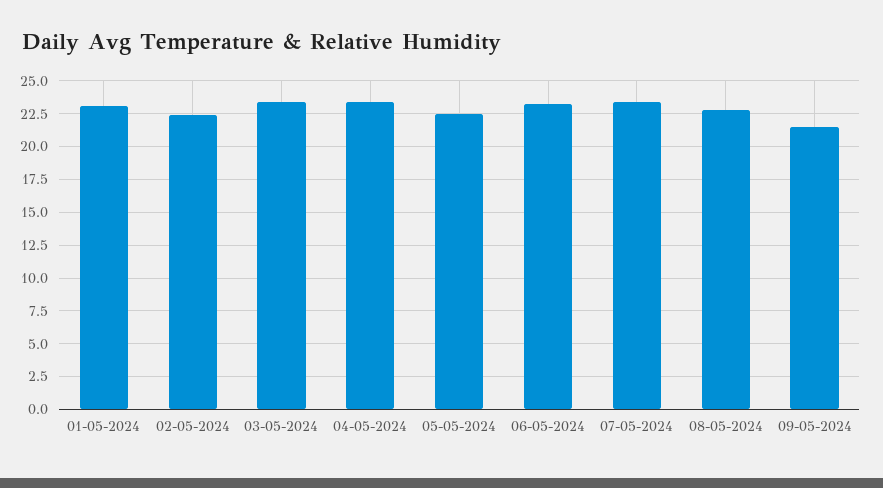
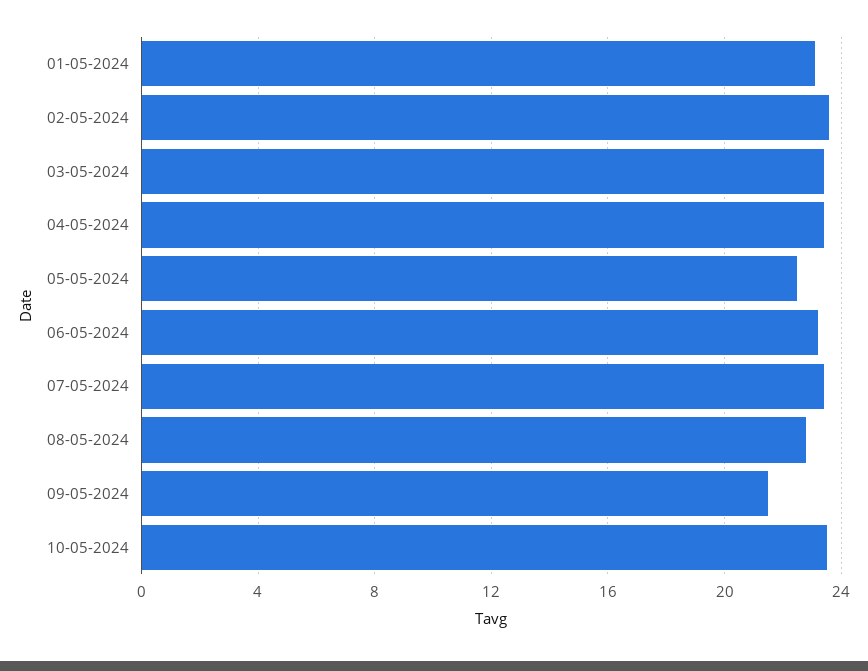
02-05-2024: 22.5 -> 23.5
10-05-2024: none -> 23.5

